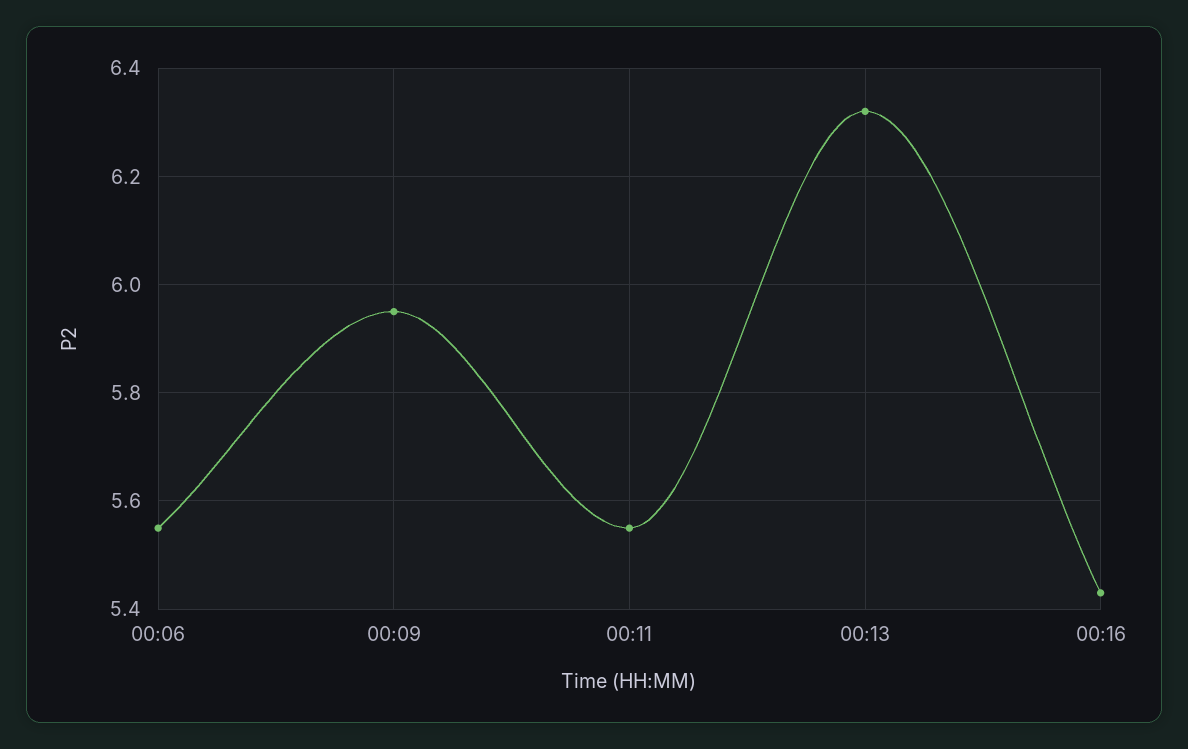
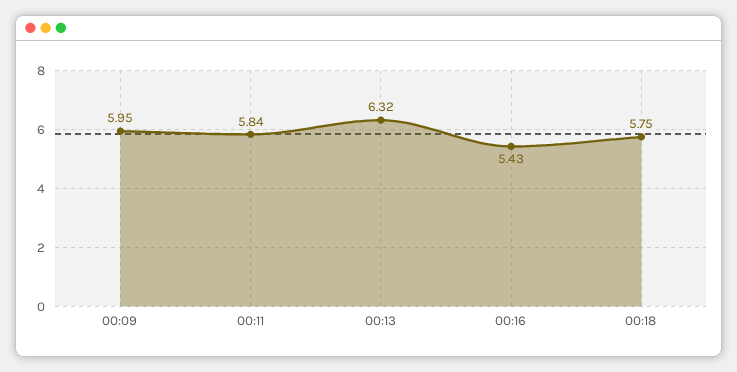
00:06: 5.55 -> none
00:11: 5.55 -> 5.84
00:18: none -> 5.75

